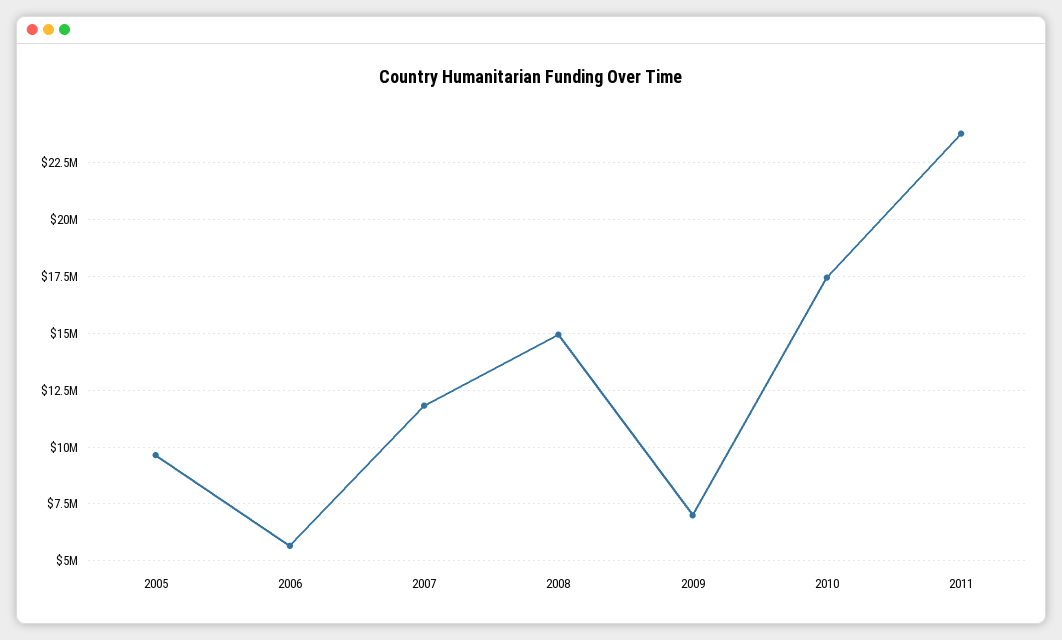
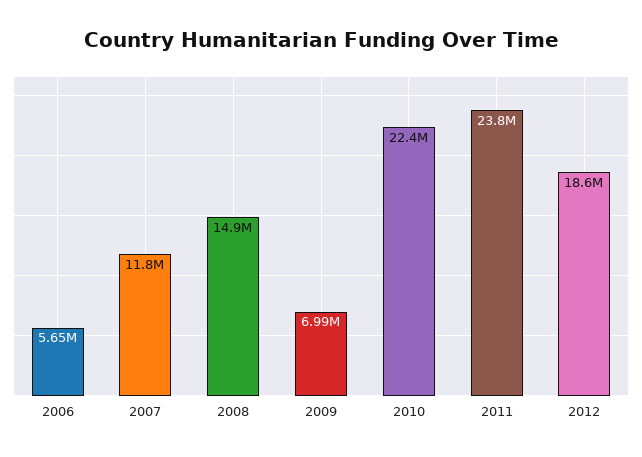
2005: 9500000 -> none
2010: 17500000 -> 22400000
2012: none -> 18600000

